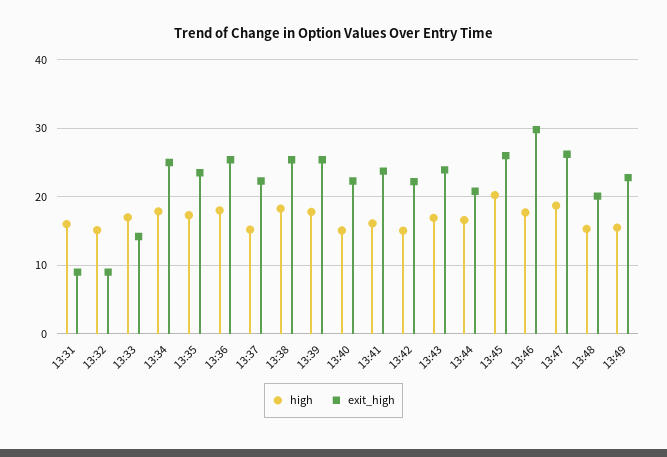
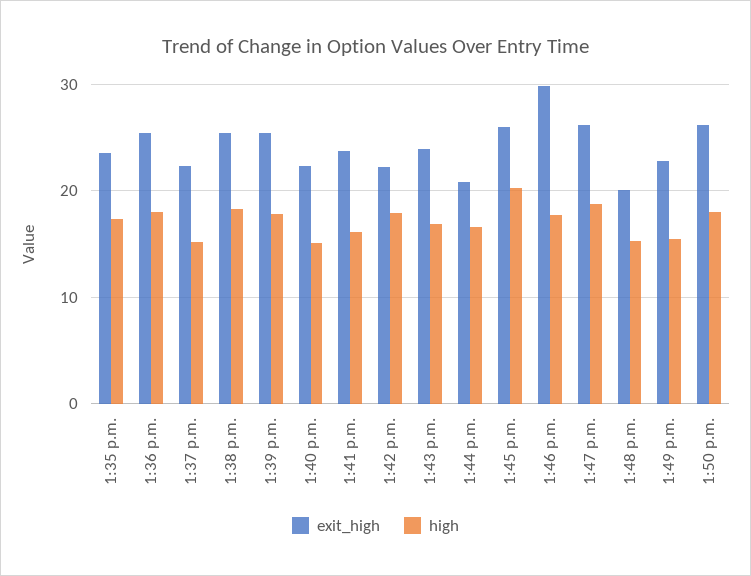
high, 13:31: 16 -> none
exit_high, 13:31: 9 -> none
high, 13:32: 15 -> none
exit_high, 13:32: 9 -> none
high, 13:33: 17 -> none
exit_high, 13:33: 14 -> none
high, 13:34: 18 -> none
exit_high, 13:34: 25 -> none
high, 13:42: 15 -> 18
exit_high, 1:50 p.m.: none -> 26
high, 1:50 p.m.: none -> 18

